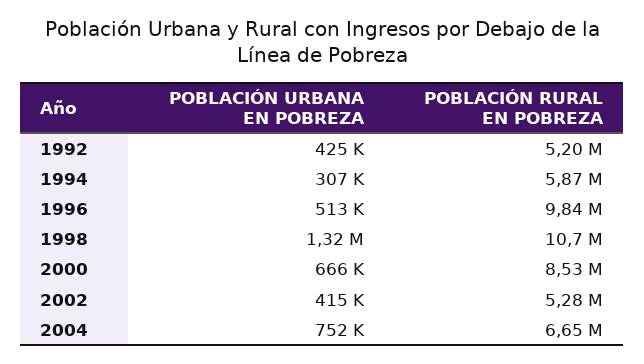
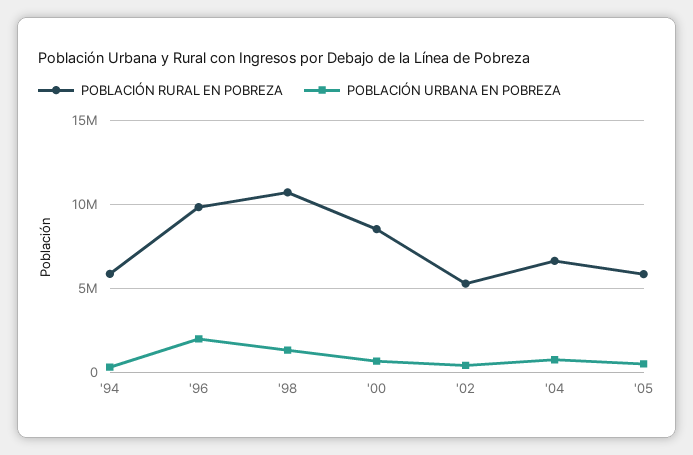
POBLACIÓN URBANA EN POBREZA, 1992: 425000 -> none
POBLACIÓN RURAL EN POBREZA, 1992: 5200000 -> none
POBLACIÓN URBANA EN POBREZA, 1996: 513000 -> 2000000
POBLACIÓN RURAL EN POBREZA, '05: none -> 6000000
POBLACIÓN URBANA EN POBREZA, '05: none -> 500000

